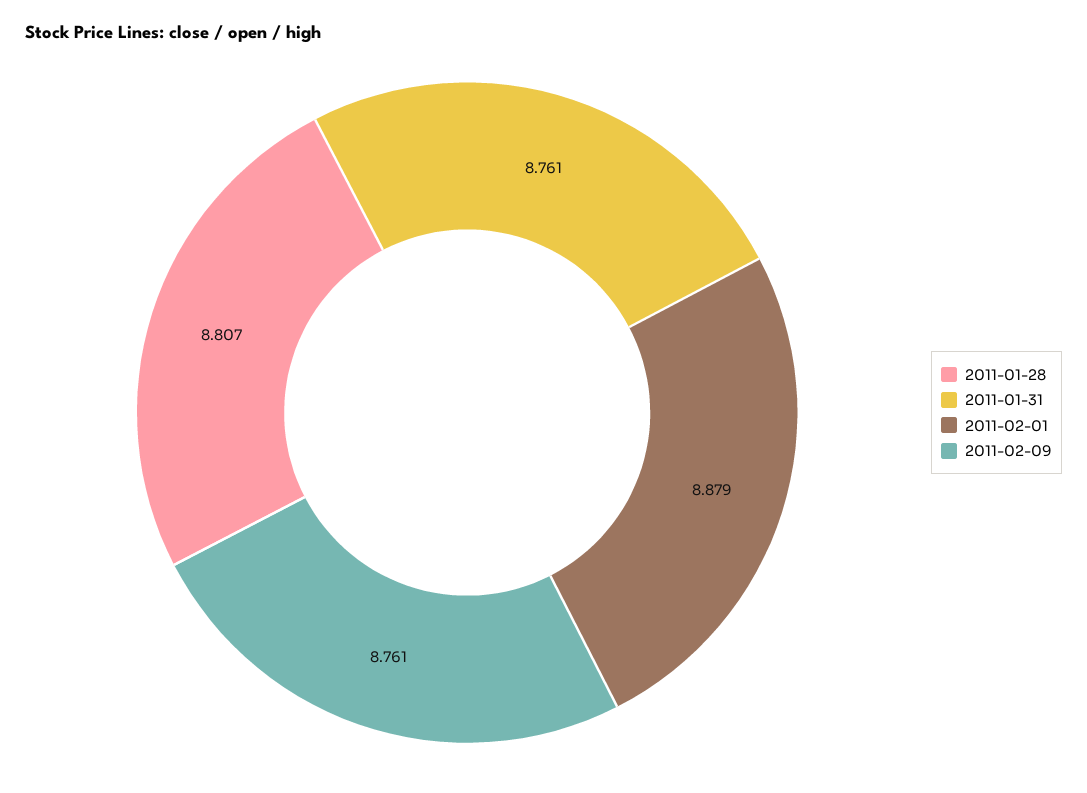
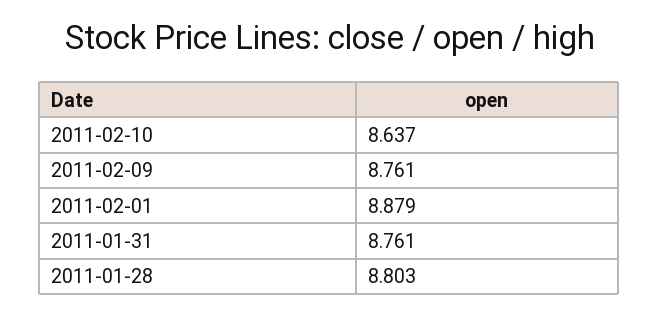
2011-01-28: 8.807 -> 8.803
2011-02-10: none -> 8.637

